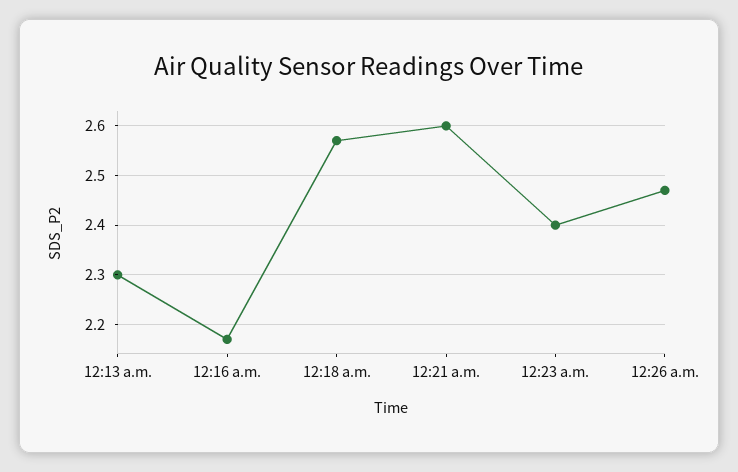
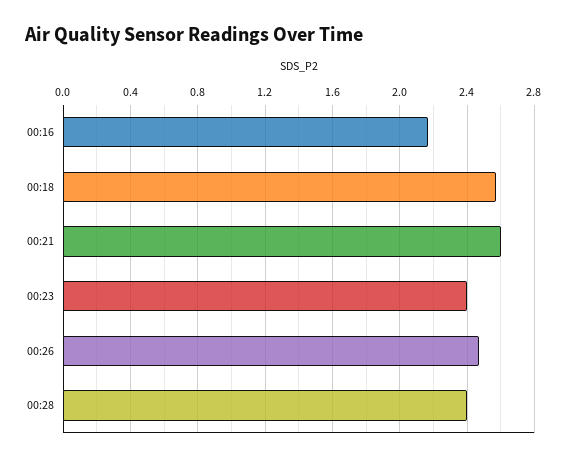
12:13 a.m.: 2.3 -> none
00:28: none -> 2.4

